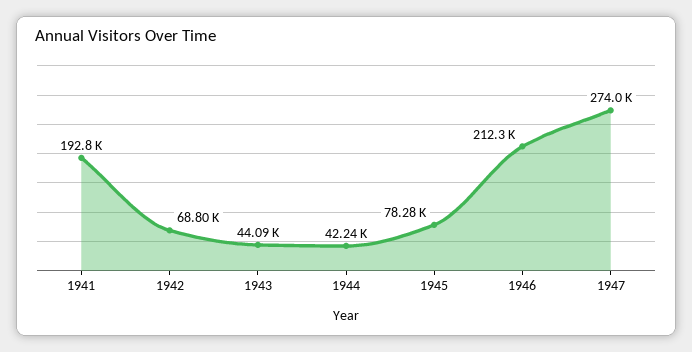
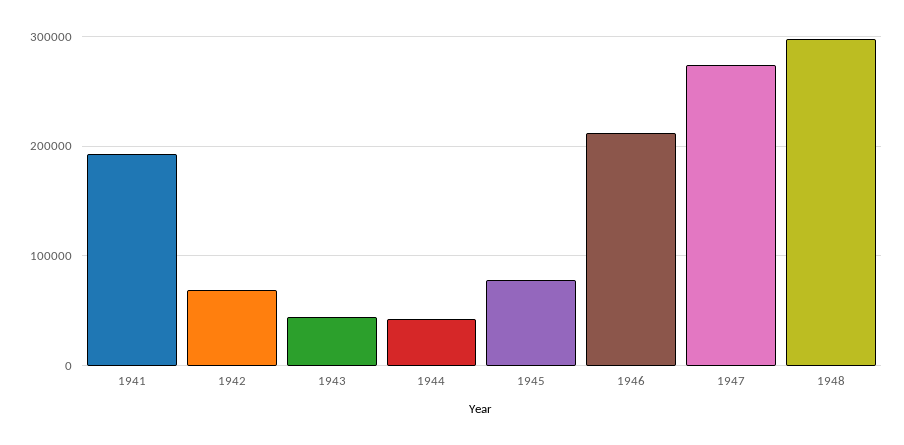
1948: none -> 300000

